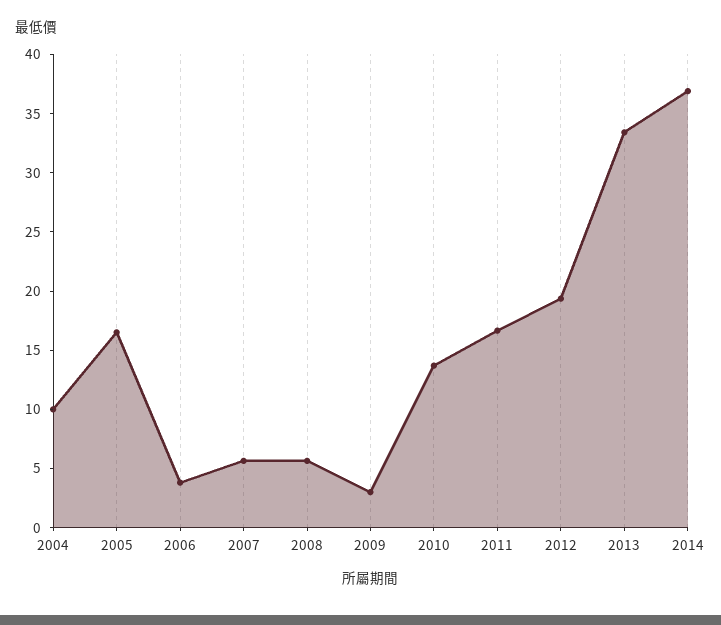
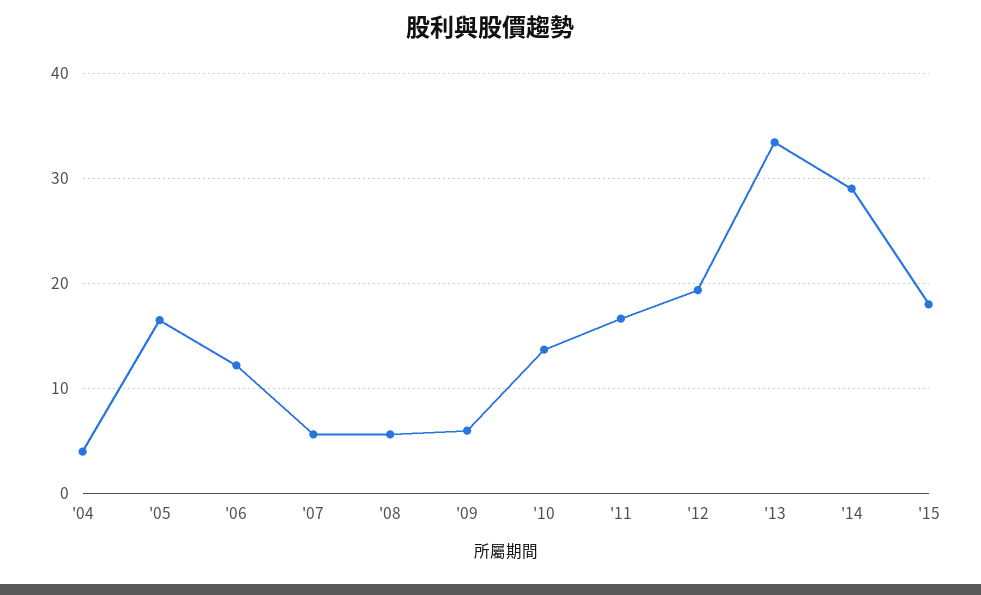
2004: 10 -> 4
2006: 4 -> 12
2009: 3 -> 6
2014: 37 -> 29
'15: none -> 18

